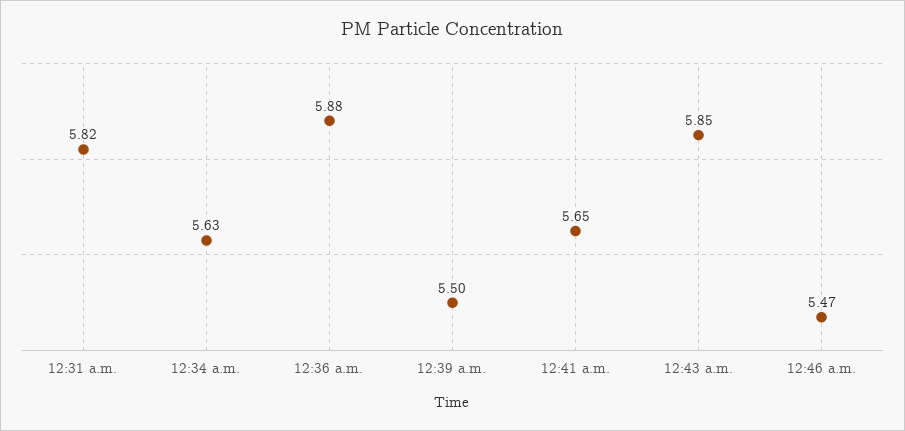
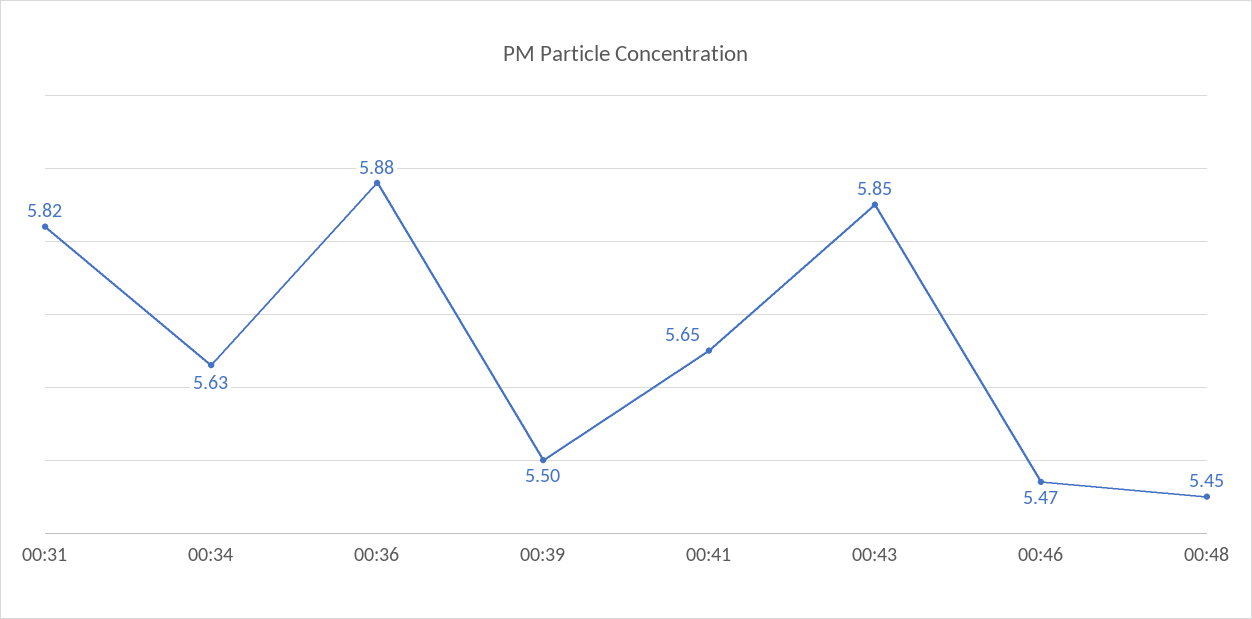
00:48: none -> 5.45

